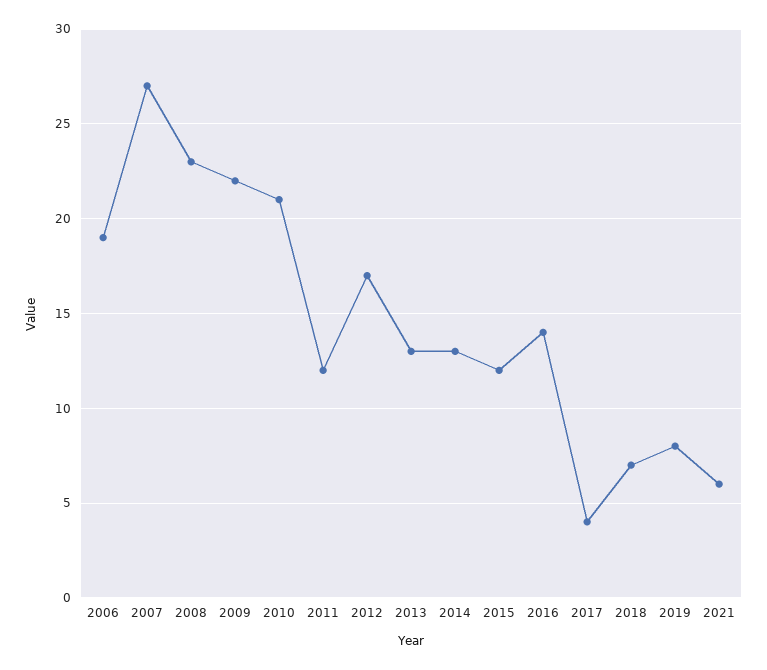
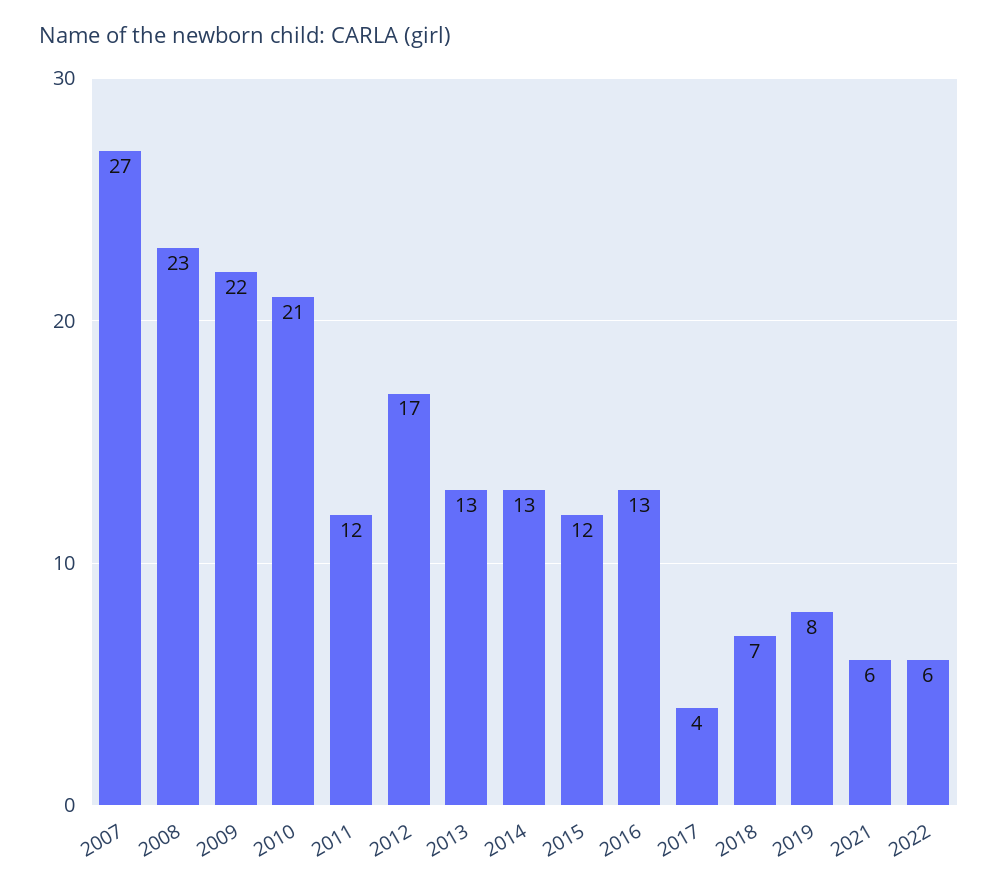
2006: 19 -> none
2016: 14 -> 13
2022: none -> 6

